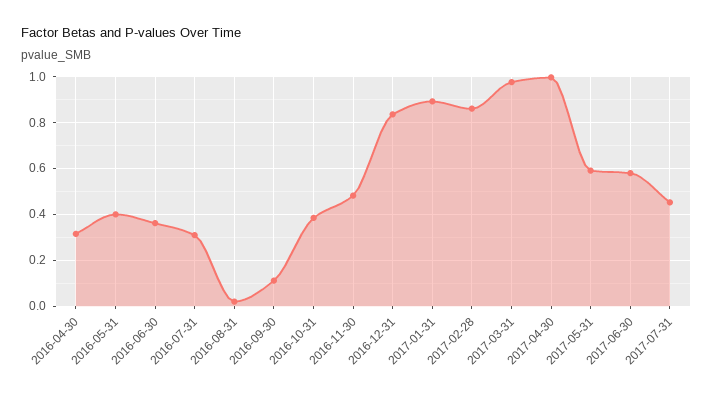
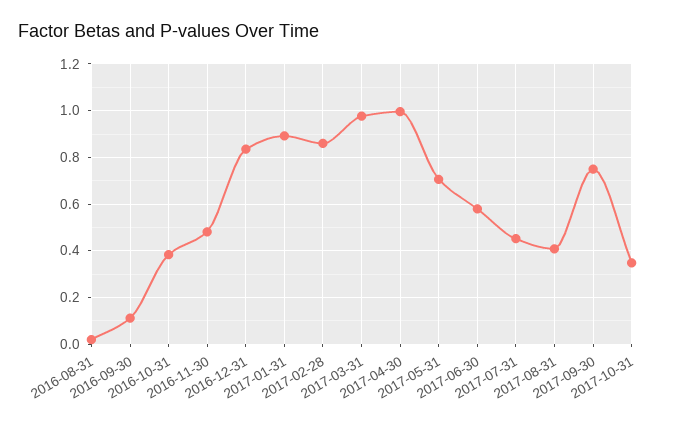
2016-04-30: 0.3 -> none
2016-05-31: 0.4 -> none
2016-06-30: 0.35 -> none
2016-07-31: 0.3 -> none
2017-05-31: 0.6 -> 0.7
2017-08-31: none -> 0.4
2017-09-30: none -> 0.75
2017-10-31: none -> 0.35

